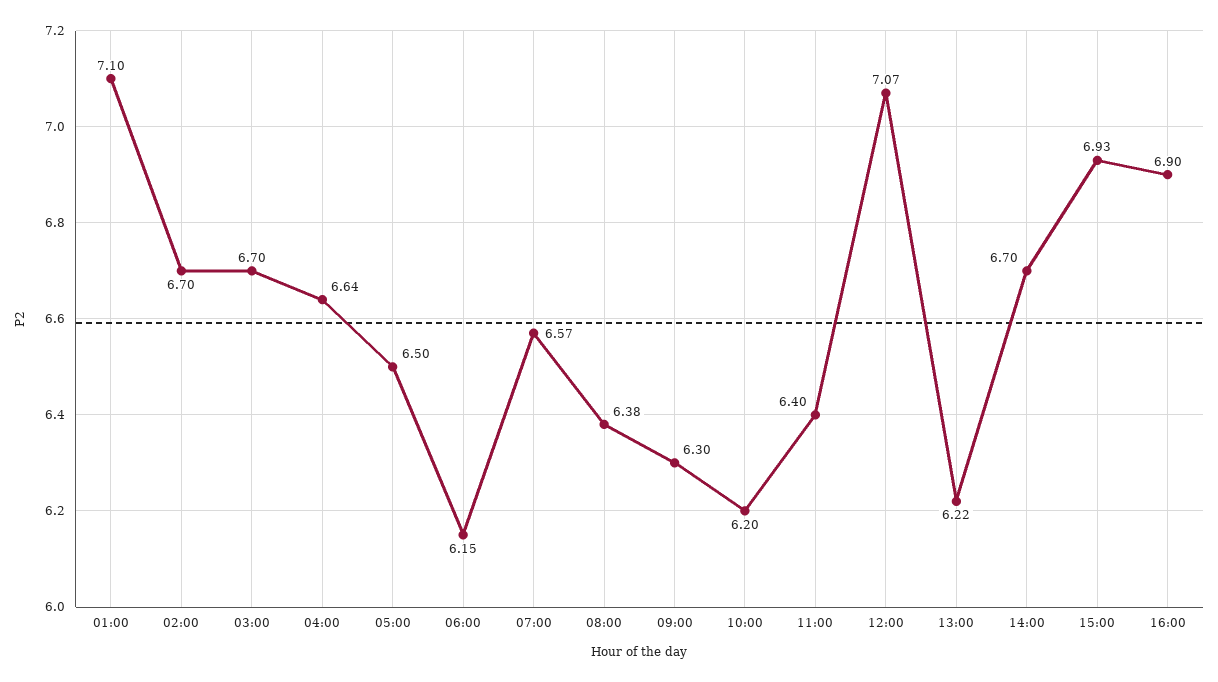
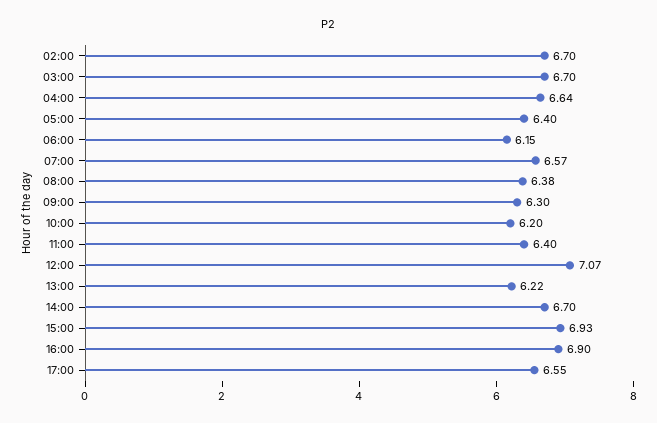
01:00: 7.1 -> none
05:00: 6.5 -> 6.4
17:00: none -> 6.55

